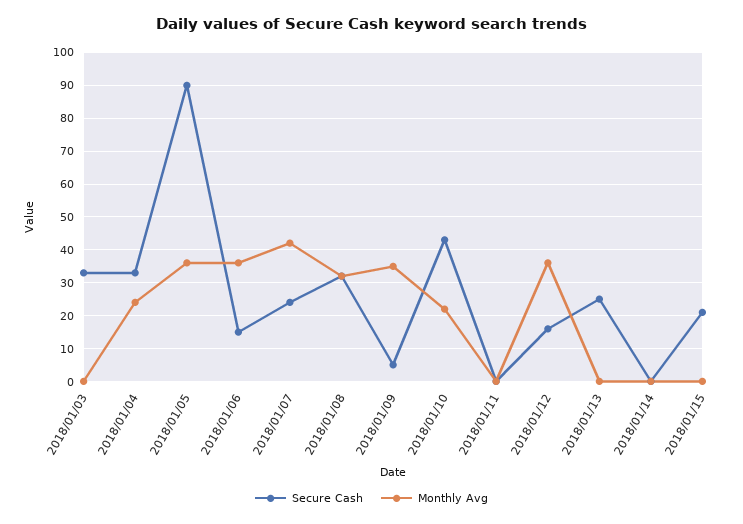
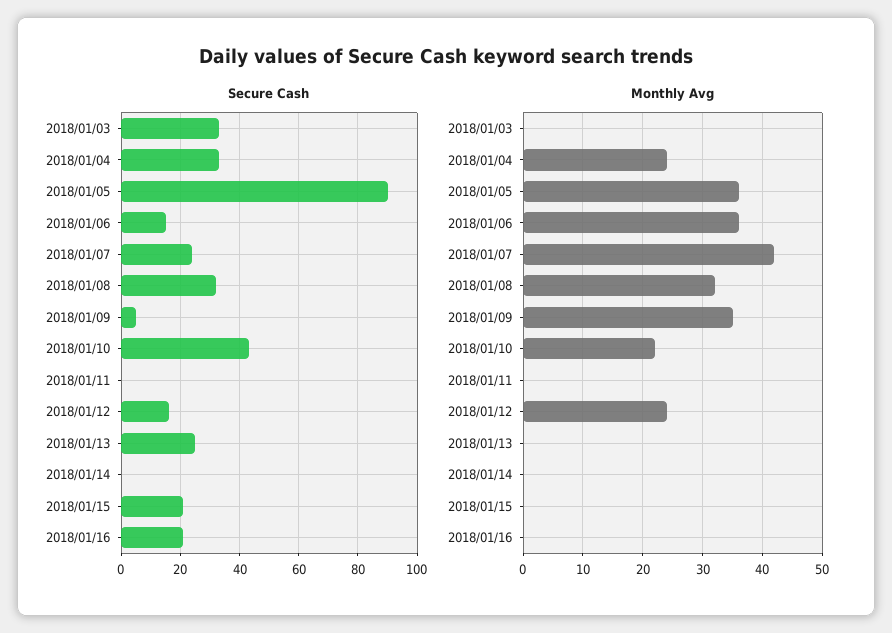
Monthly Avg, 2018/01/12: 35 -> 25
Secure Cash, 2018/01/16: none -> 20
Monthly Avg, 2018/01/16: none -> 0

